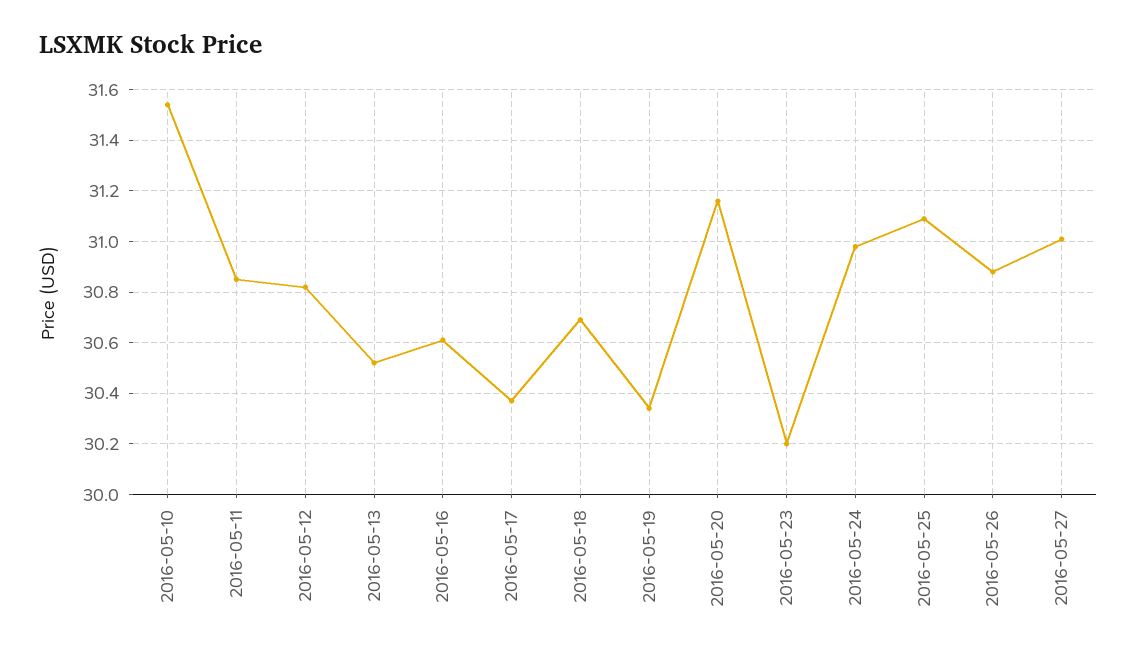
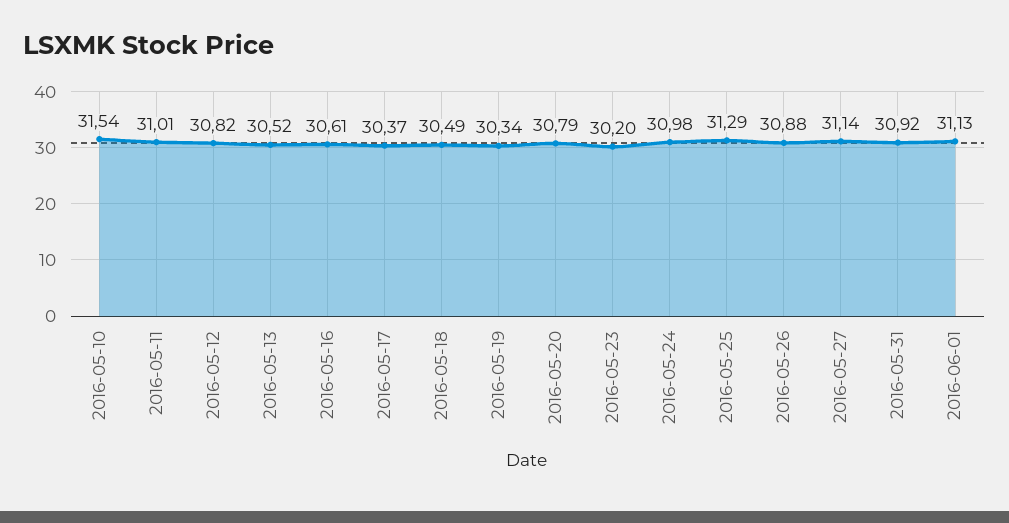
2016-05-11: 30.85 -> 31.01
2016-05-18: 30.7 -> 30.49
2016-05-20: 31.15 -> 30.79
2016-05-25: 31.1 -> 31.29
2016-05-27: 31 -> 31.14
2016-05-31: none -> 30.92
2016-06-01: none -> 31.13

